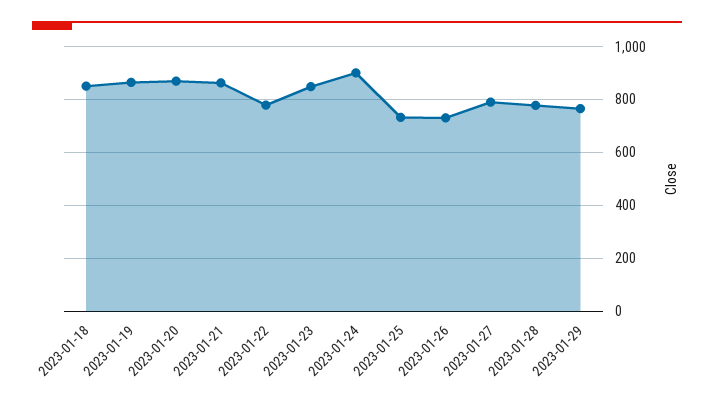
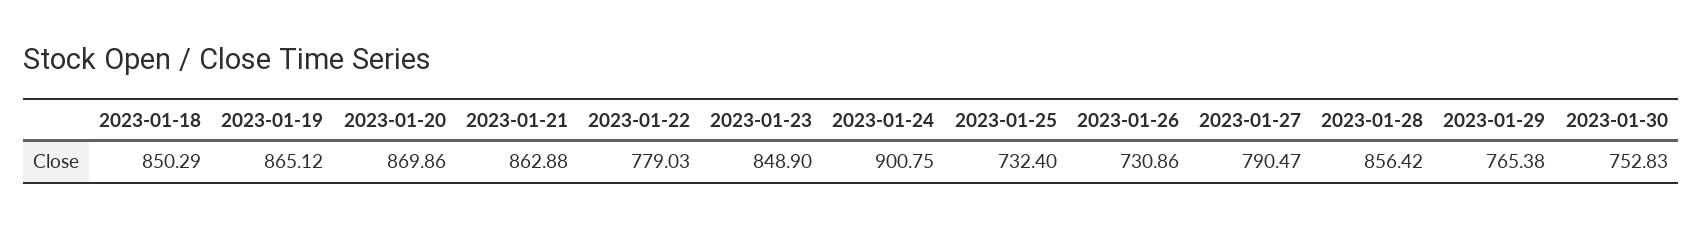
2023-01-28: 775 -> 856.42
2023-01-30: none -> 752.83

